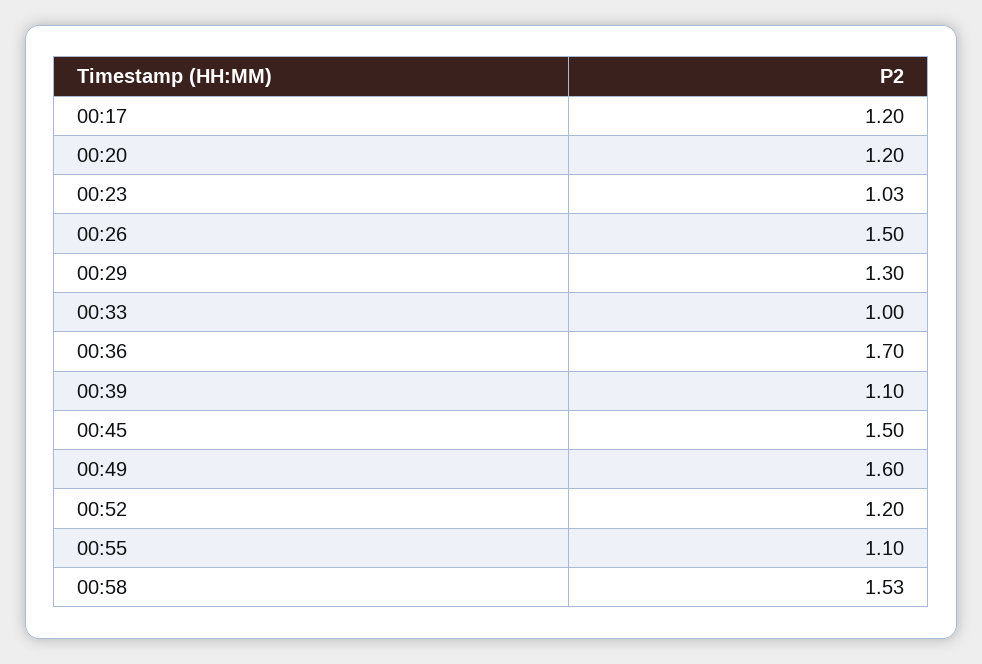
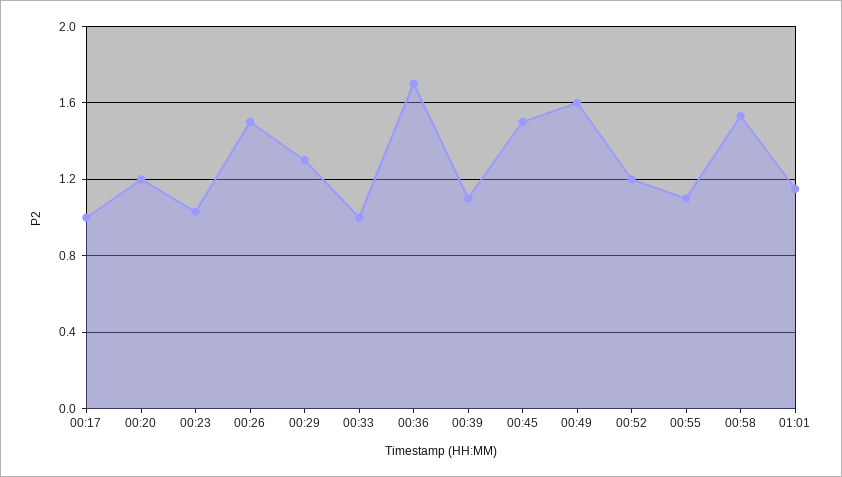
00:17: 1.2 -> 1
01:01: none -> 1.15

